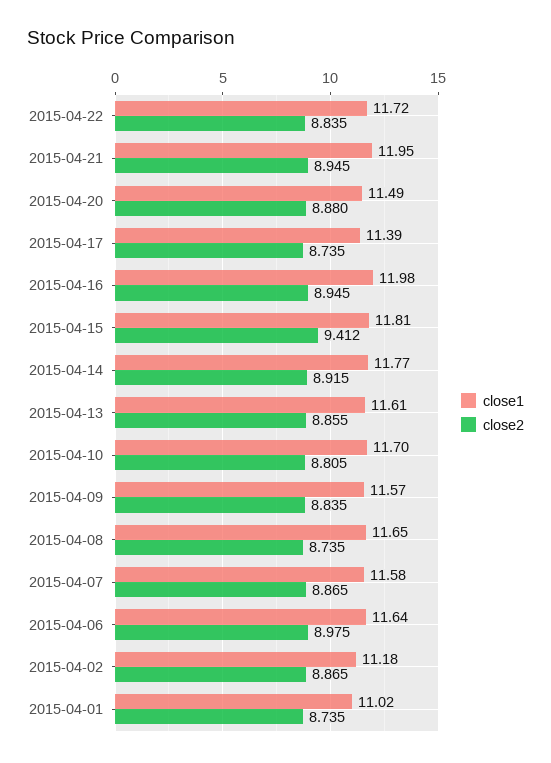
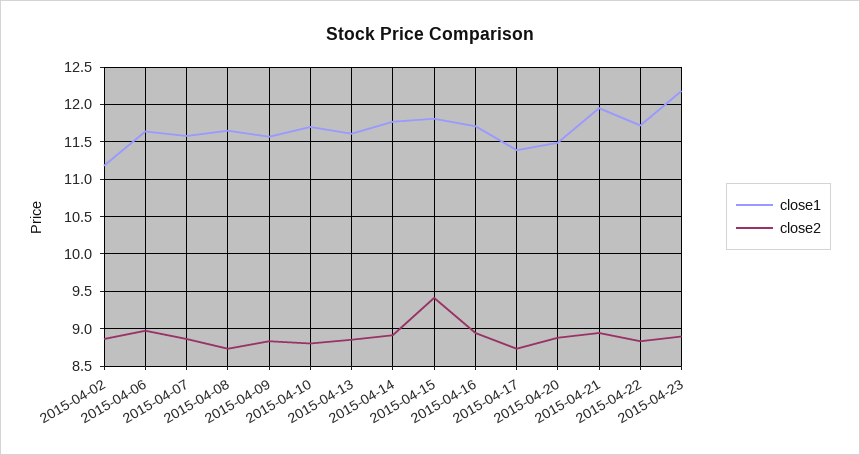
close1, 2015-04-16: 11.98 -> 11.7
close1, 2015-04-01: 11.02 -> none
close2, 2015-04-01: 8.735 -> none
close1, 2015-04-23: none -> 12.2
close2, 2015-04-23: none -> 8.9

